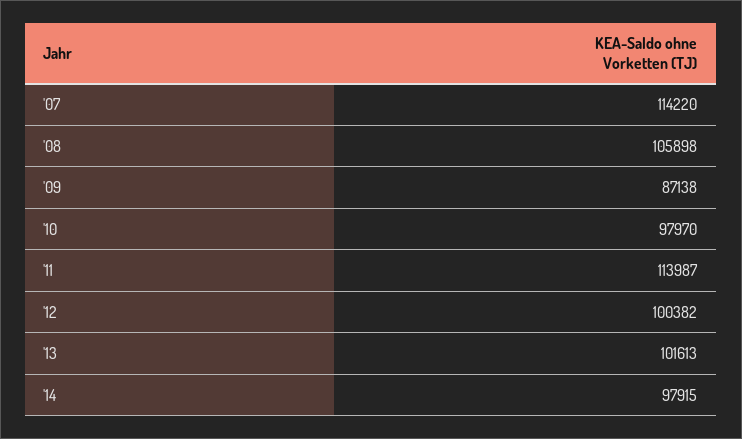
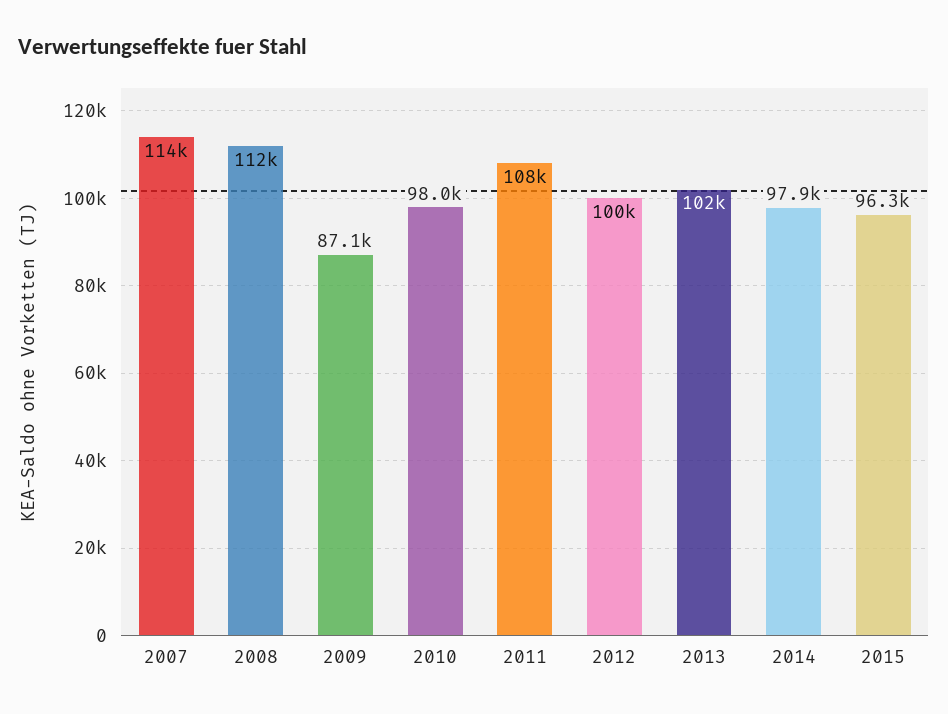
'08: 105898 -> 112000
'11: 113987 -> 108000
2015: none -> 96300

